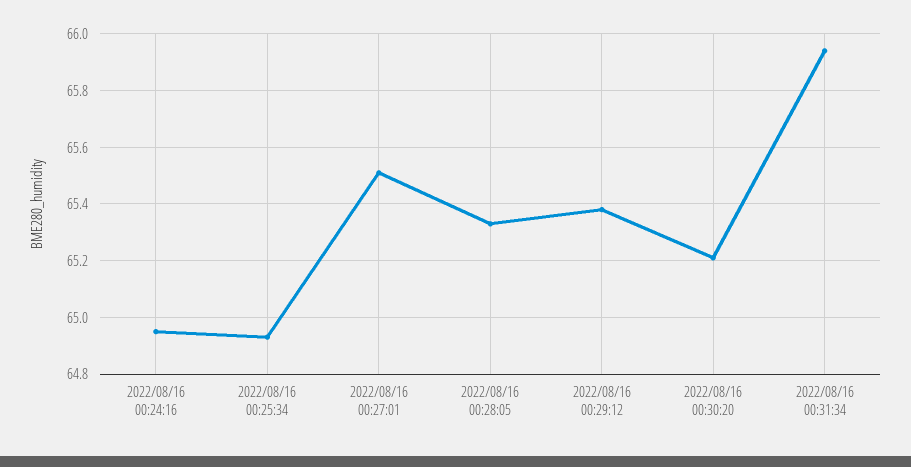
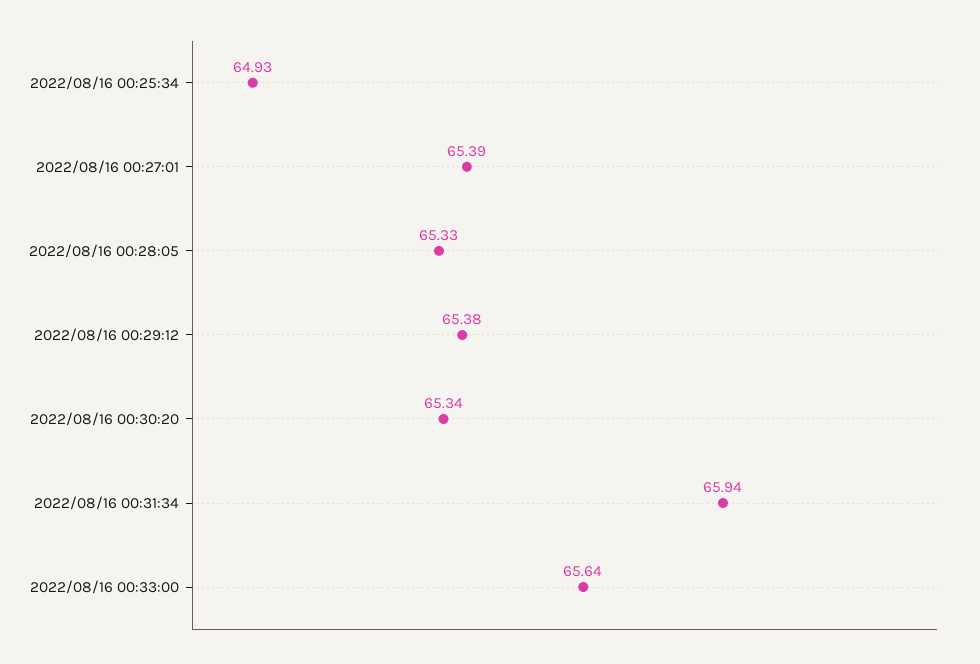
2022/08/16 00:24:16: 64.95 -> none
2022/08/16 00:27:01: 65.5 -> 65.39
2022/08/16 00:30:20: 65.2 -> 65.34
2022/08/16 00:33:00: none -> 65.64

